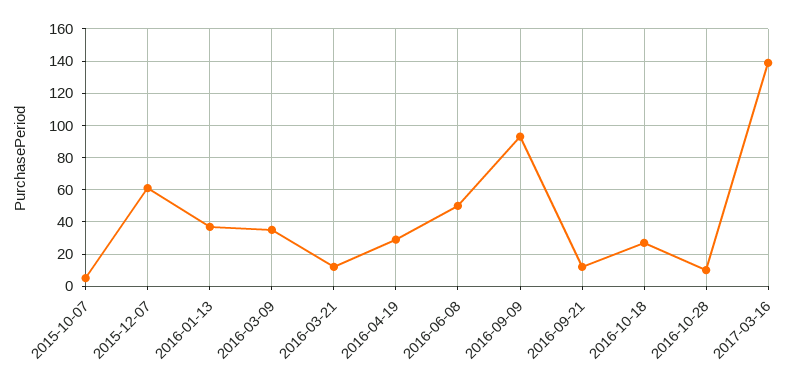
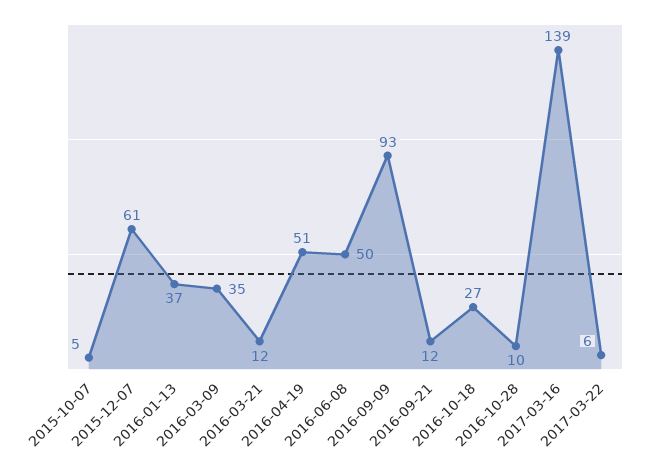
2016-04-19: 30 -> 51
2017-03-22: none -> 6

